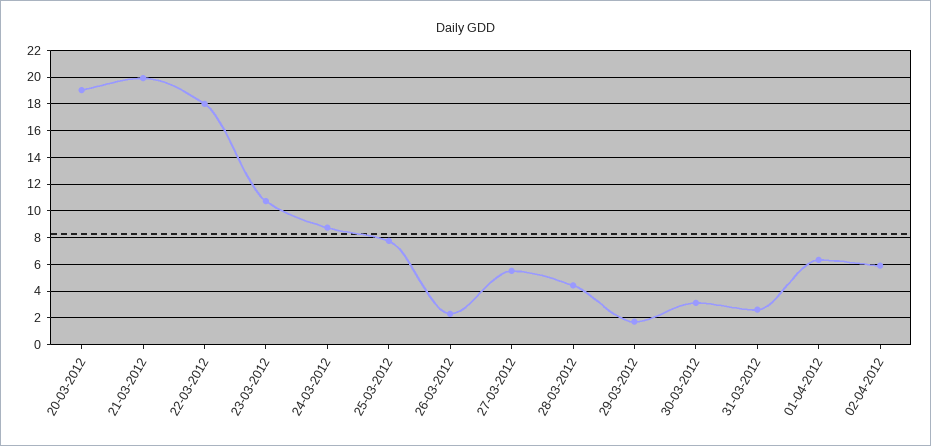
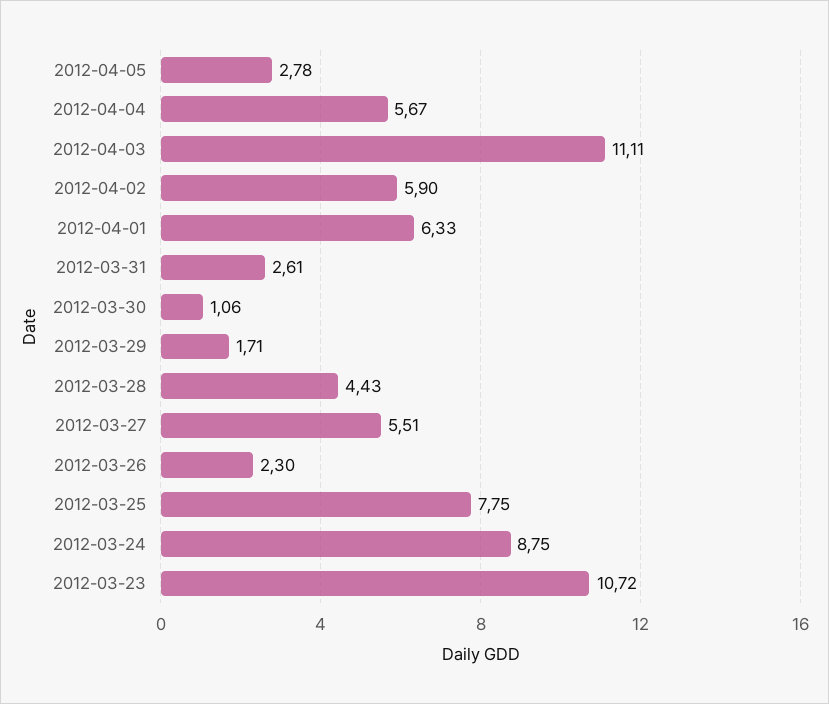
20-03-2012: 19 -> none
21-03-2012: 20 -> none
22-03-2012: 18 -> none
30-03-2012: 3 -> 1.06
2012-04-05: none -> 2.78
2012-04-04: none -> 5.67
2012-04-03: none -> 11.11

